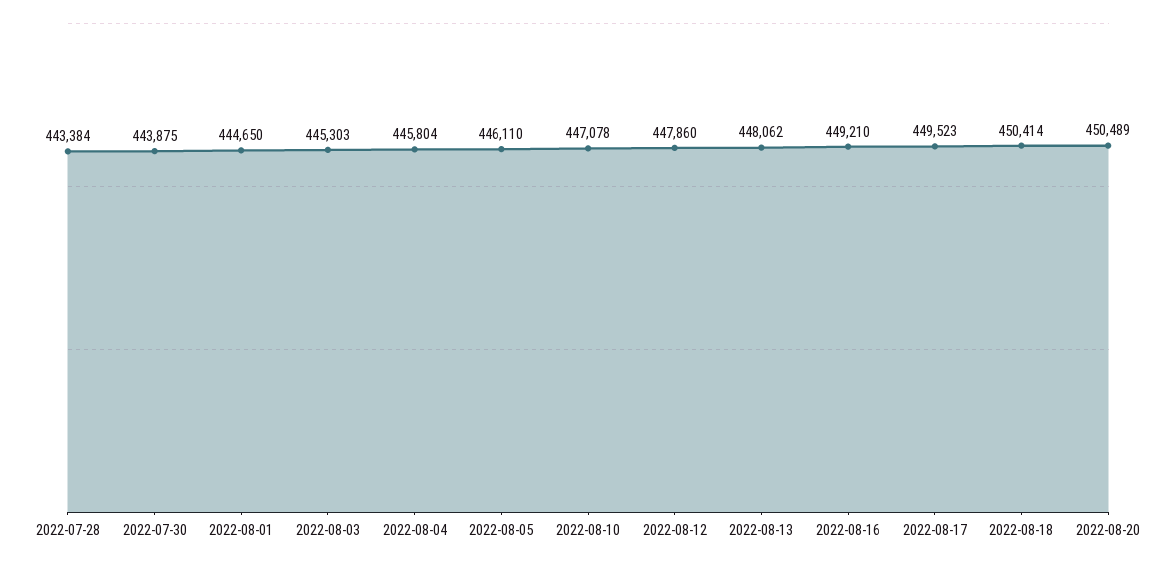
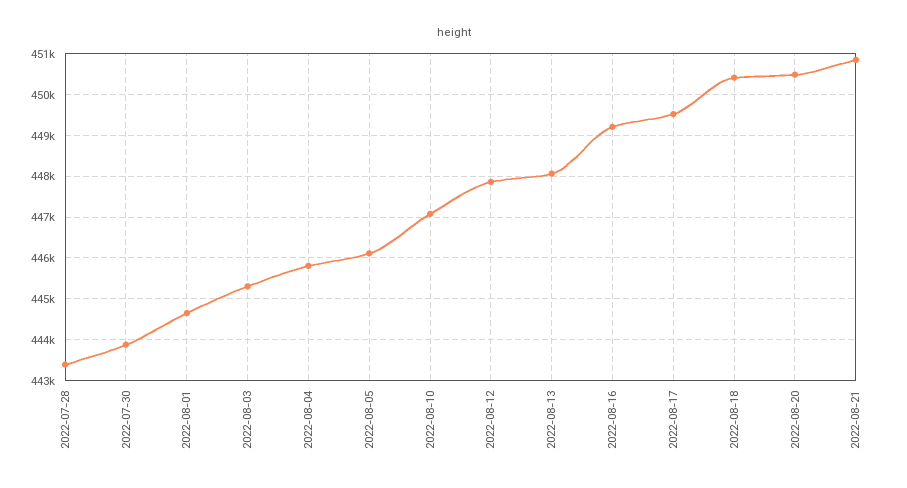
2022-08-21: none -> 450800

